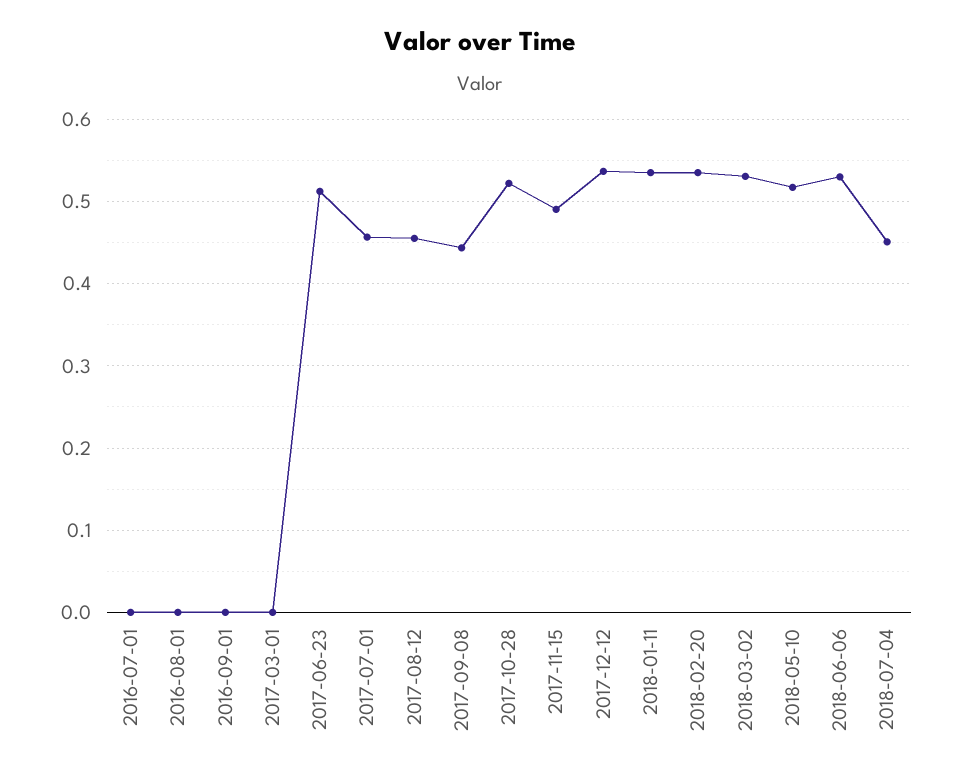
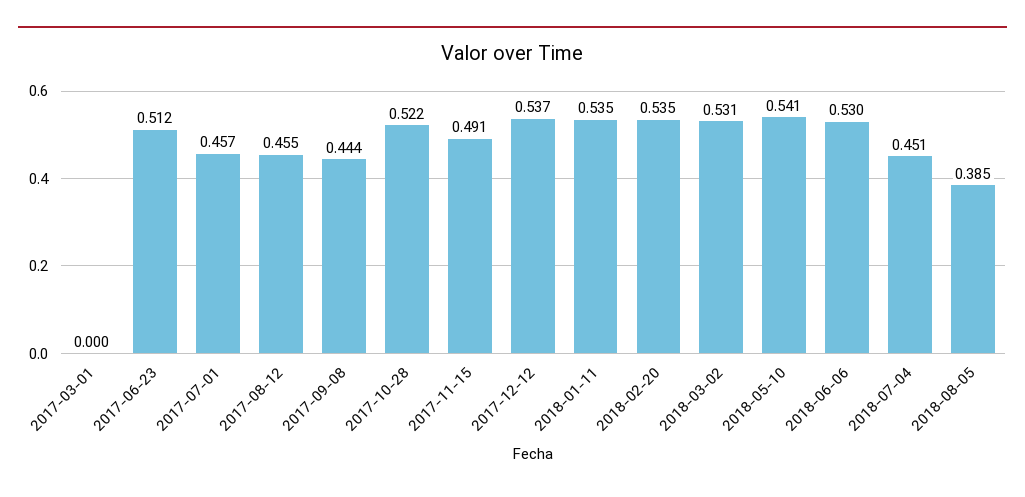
2016-07-01: 0 -> none
2016-08-01: 0 -> none
2016-09-01: 0 -> none
2018-05-10: 0.52 -> 0.541
2018-08-05: none -> 0.385

